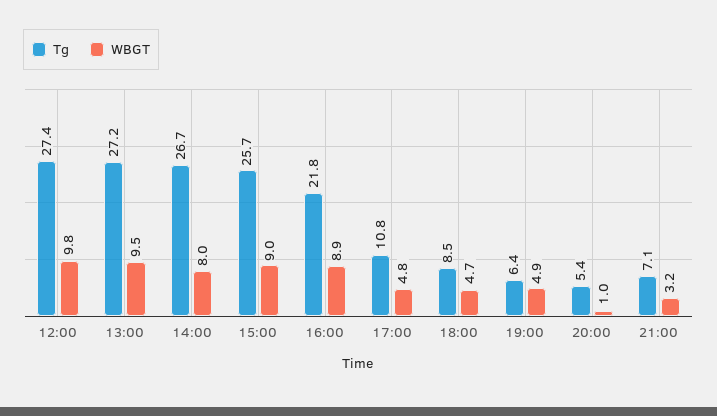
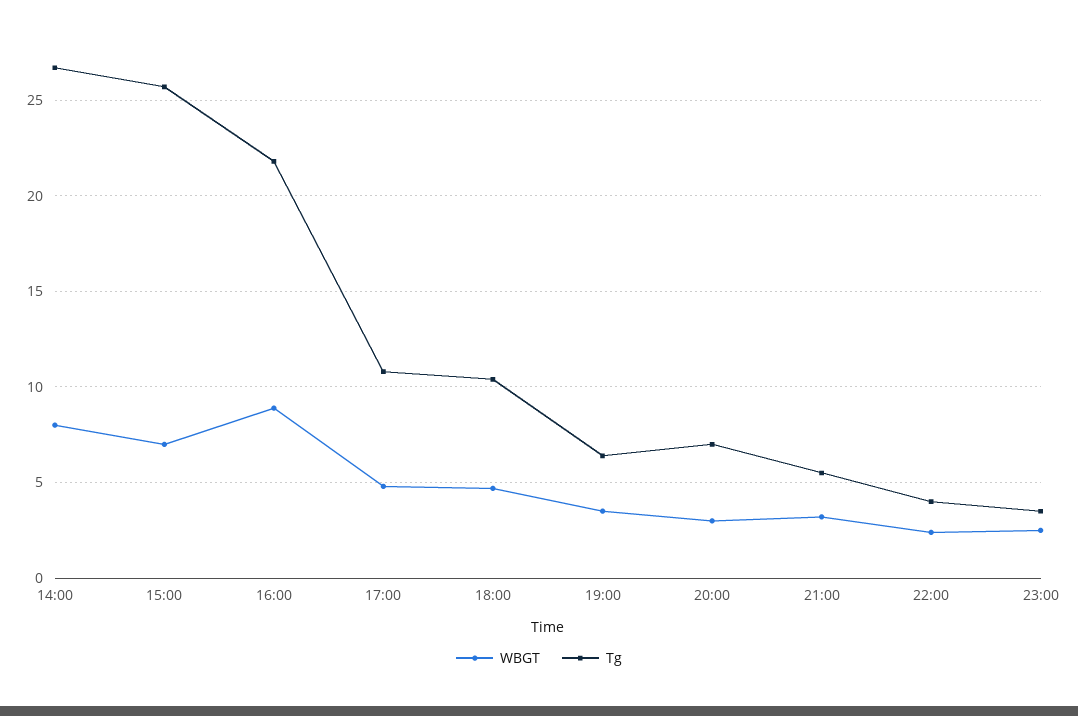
Tg, 12:00: 27.4 -> none
WBGT, 12:00: 9.8 -> none
Tg, 13:00: 27.2 -> none
WBGT, 13:00: 9.5 -> none
WBGT, 15:00: 9 -> 7
Tg, 18:00: 8.5 -> 10.5
WBGT, 19:00: 4.9 -> 3.5
Tg, 20:00: 5.4 -> 7
WBGT, 20:00: 1 -> 3
Tg, 21:00: 7.1 -> 5.5
WBGT, 22:00: none -> 2.5
Tg, 22:00: none -> 4
WBGT, 23:00: none -> 2.5
Tg, 23:00: none -> 3.5

